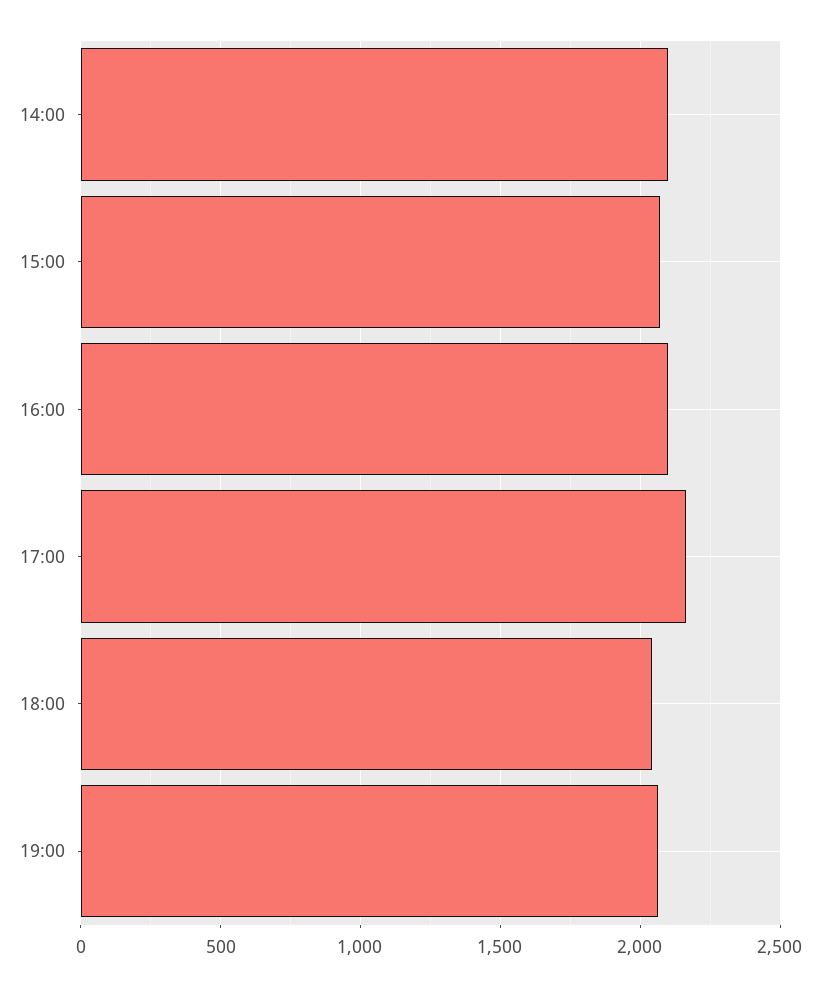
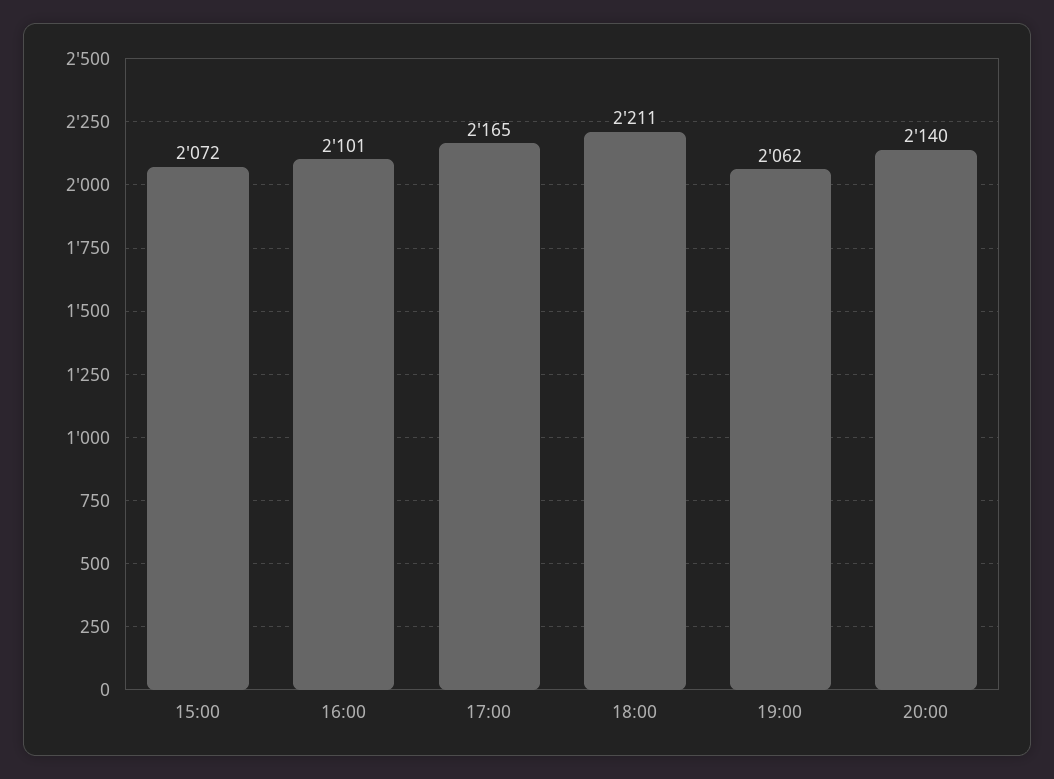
14:00: 2100 -> none
18:00: 2050 -> 2211
20:00: none -> 2140

